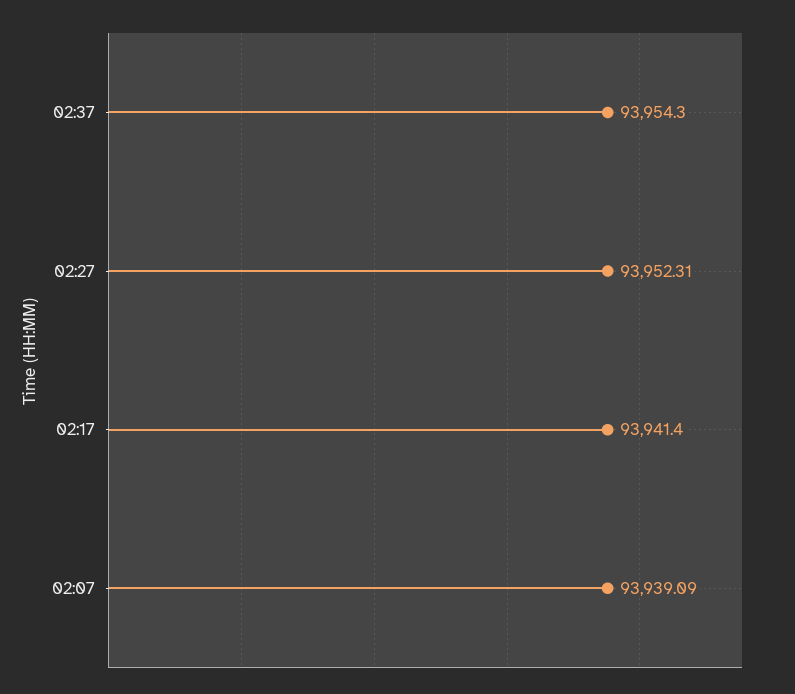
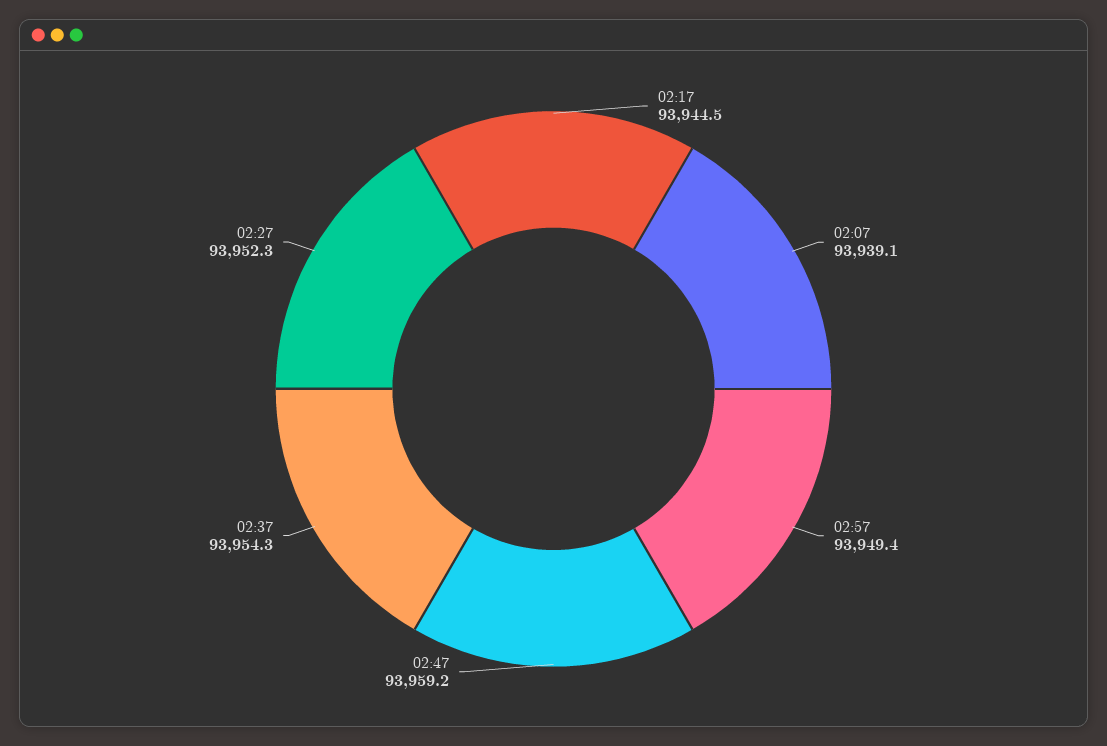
02:17: 93941.4 -> 93944.5
02:57: none -> 93949.4
02:47: none -> 93959.2

